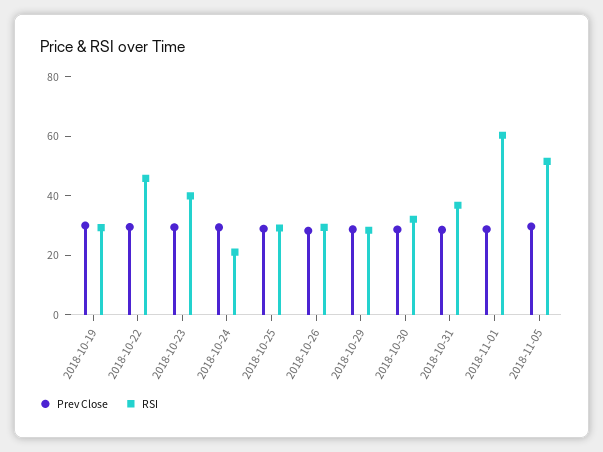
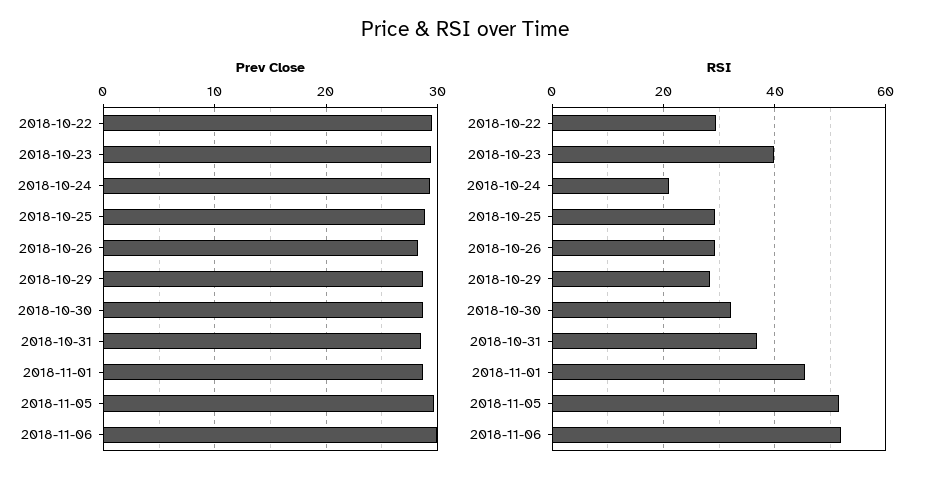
Prev Close, 2018-10-19: 30 -> none
RSI, 2018-10-19: 30 -> none
RSI, 2018-10-22: 45 -> 30
RSI, 2018-11-01: 60 -> 46
Prev Close, 2018-11-06: none -> 30
RSI, 2018-11-06: none -> 52

